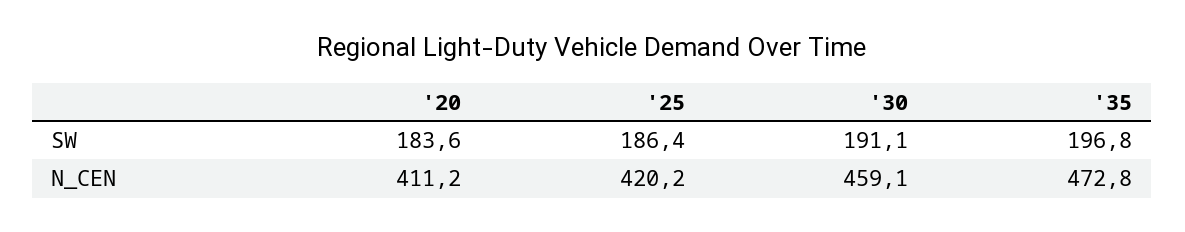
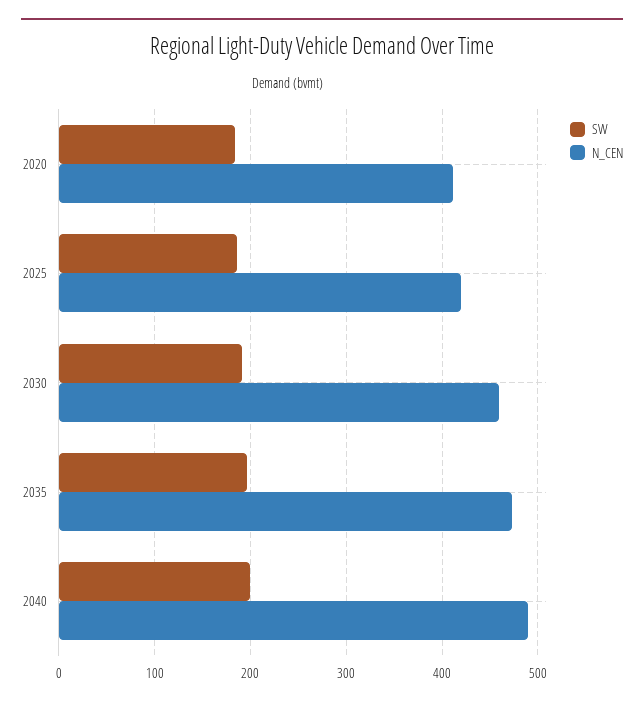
SW, 2040: none -> 200
N_CEN, 2040: none -> 490

